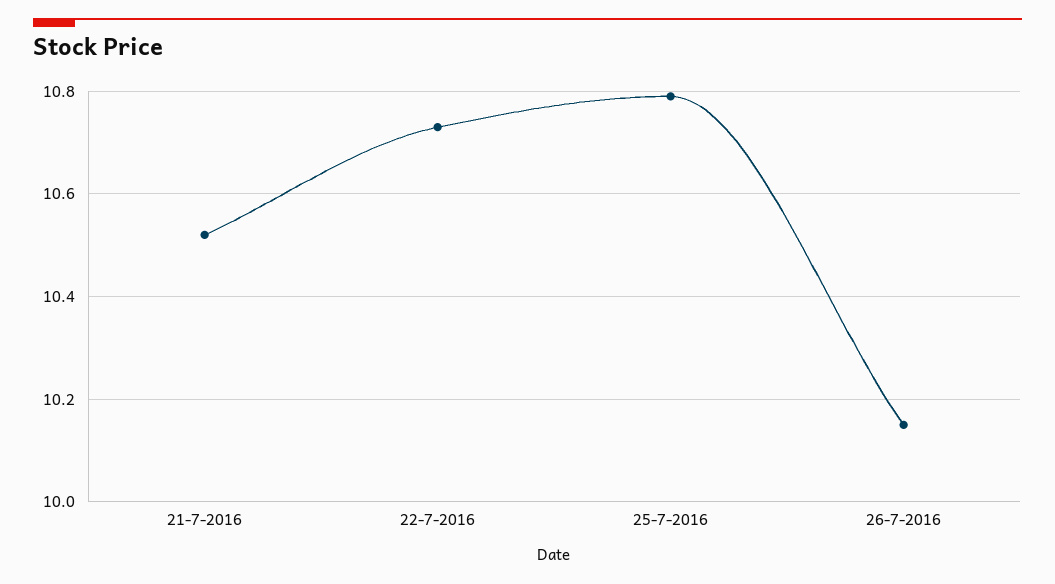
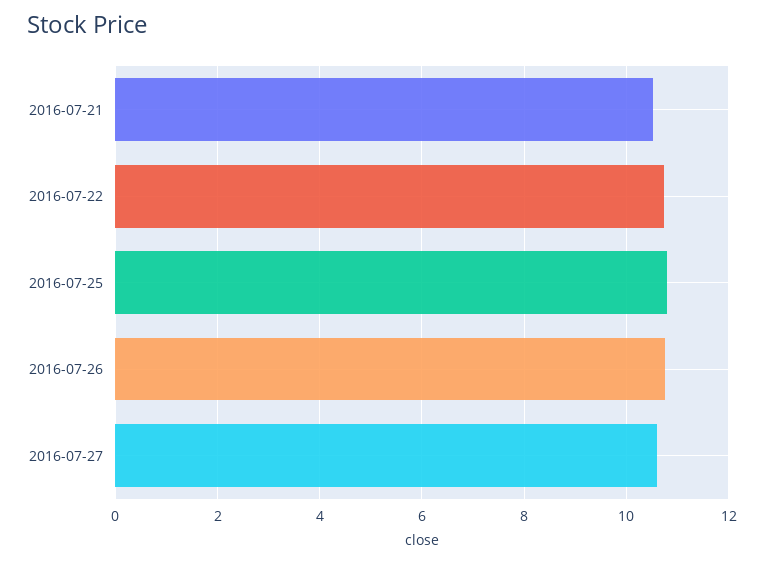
26-7-2016: 10.15 -> 10.8
2016-07-27: none -> 10.6

